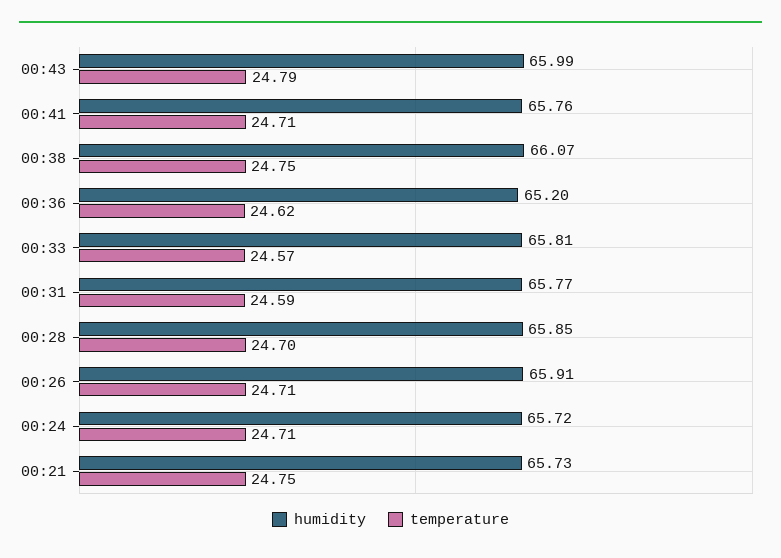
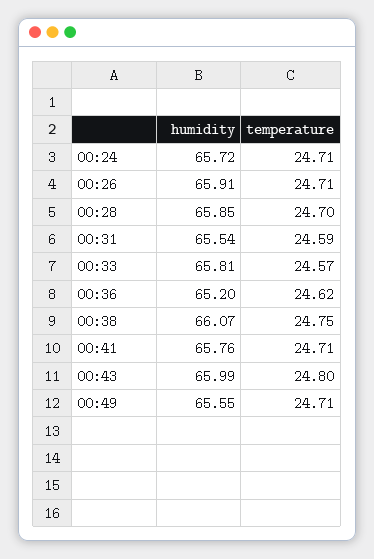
temperature, 00:43: 24.79 -> 24.8
humidity, 00:31: 65.77 -> 65.54
humidity, 00:21: 65.73 -> none
temperature, 00:21: 24.75 -> none
humidity, 00:49: none -> 65.55
temperature, 00:49: none -> 24.71

